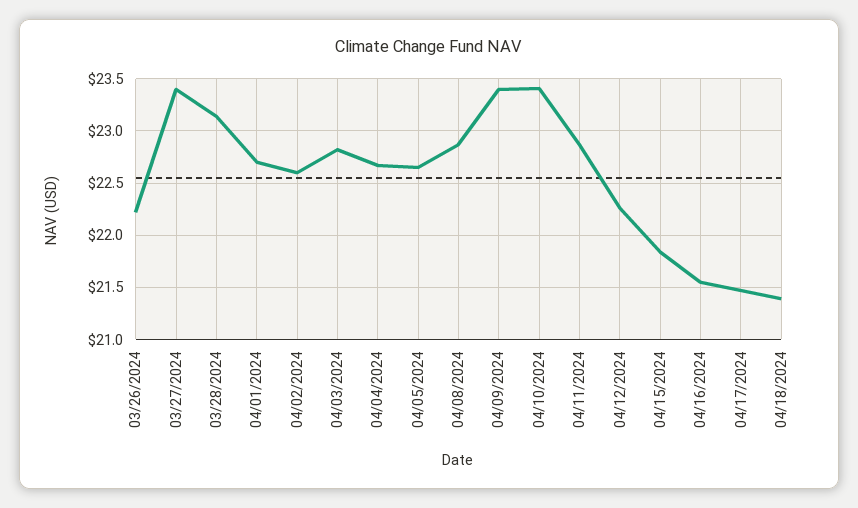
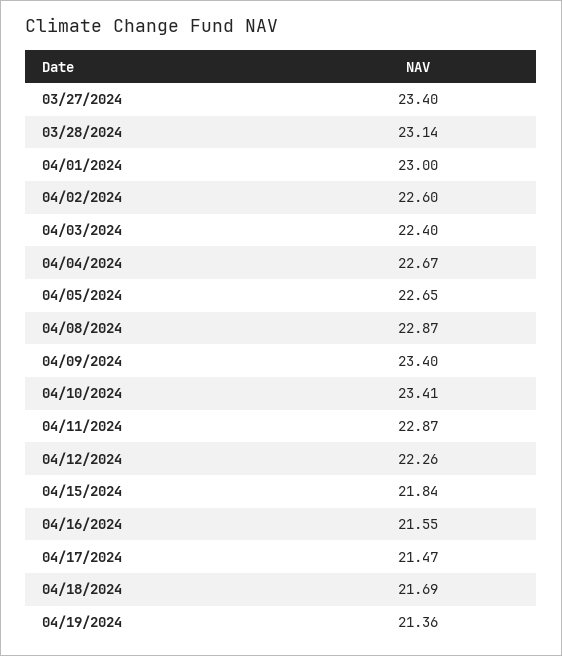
03/26/2024: 22.2 -> none
04/01/2024: 22.7 -> 23
04/03/2024: 22.8 -> 22.4
04/18/2024: 21.4 -> 21.69
04/19/2024: none -> 21.36

